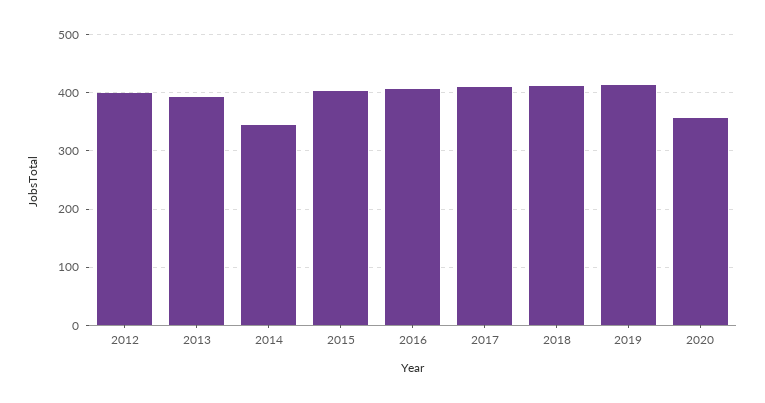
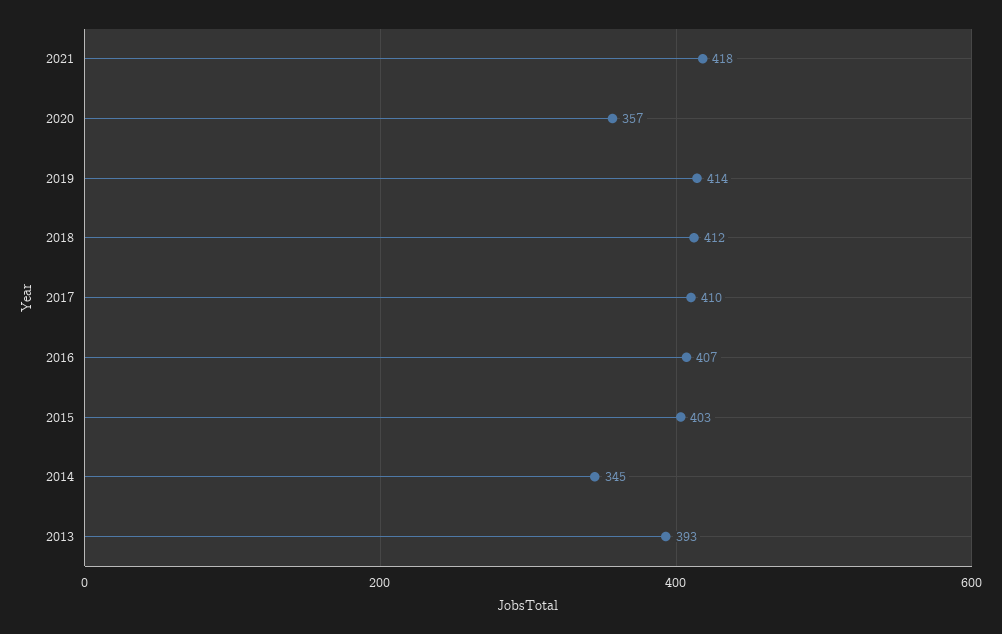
2012: 400 -> none
2021: none -> 418

